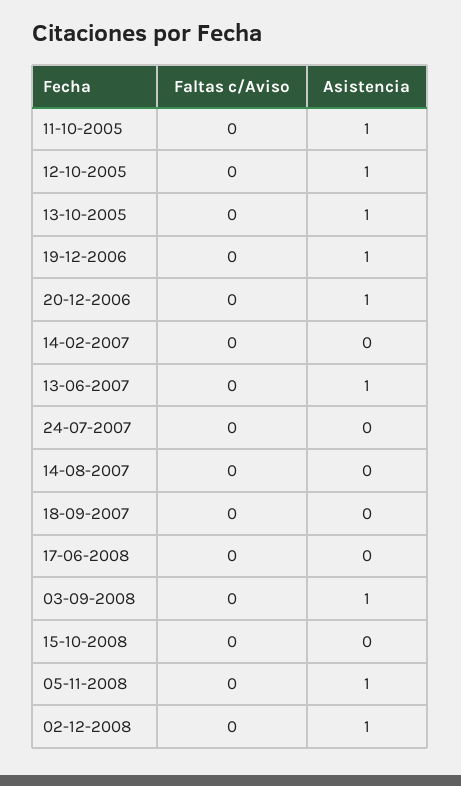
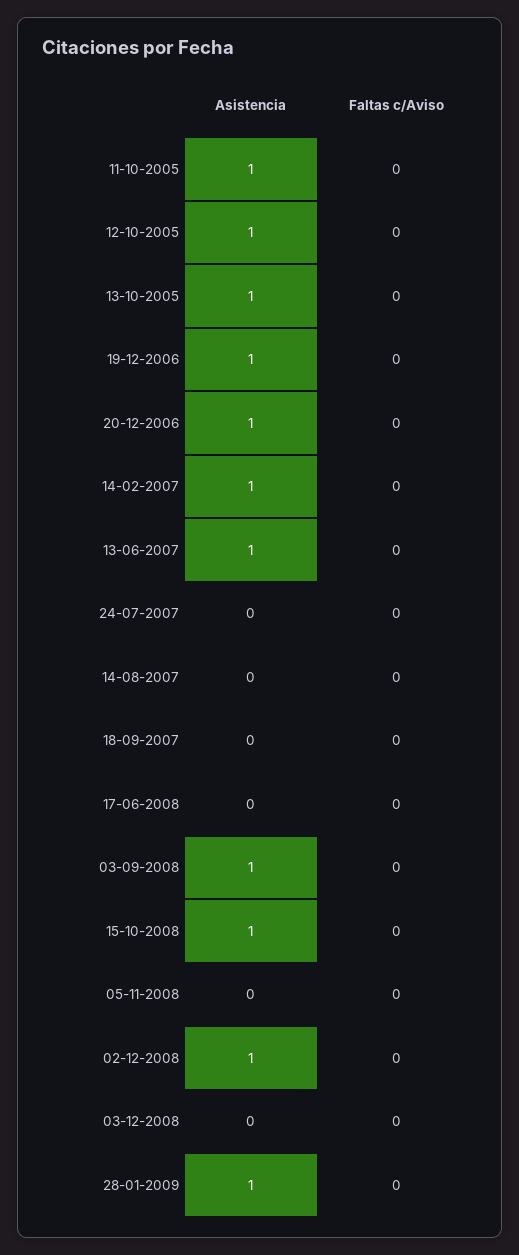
Asistencia, 14-02-2007: 0 -> 1
Asistencia, 15-10-2008: 0 -> 1
Asistencia, 05-11-2008: 1 -> 0
Asistencia, 03-12-2008: none -> 0
Faltas c/Aviso, 03-12-2008: none -> 0
Asistencia, 28-01-2009: none -> 1
Faltas c/Aviso, 28-01-2009: none -> 0

